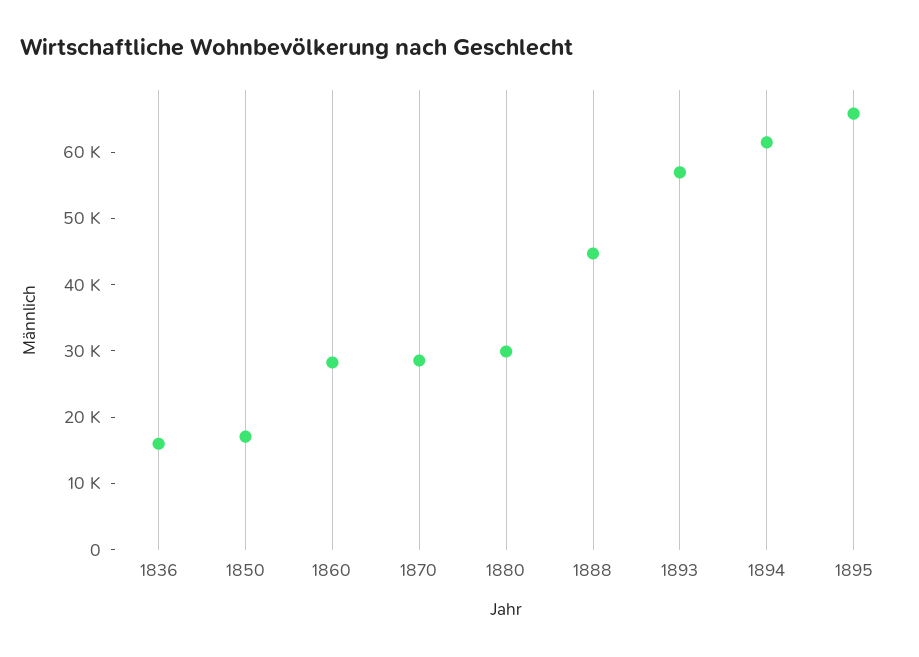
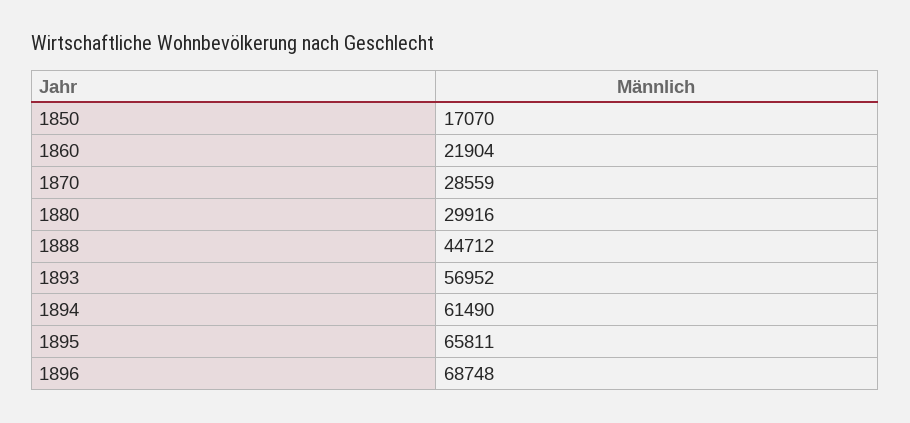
1836: 16000 -> none
1860: 28000 -> 21904
1896: none -> 68748

